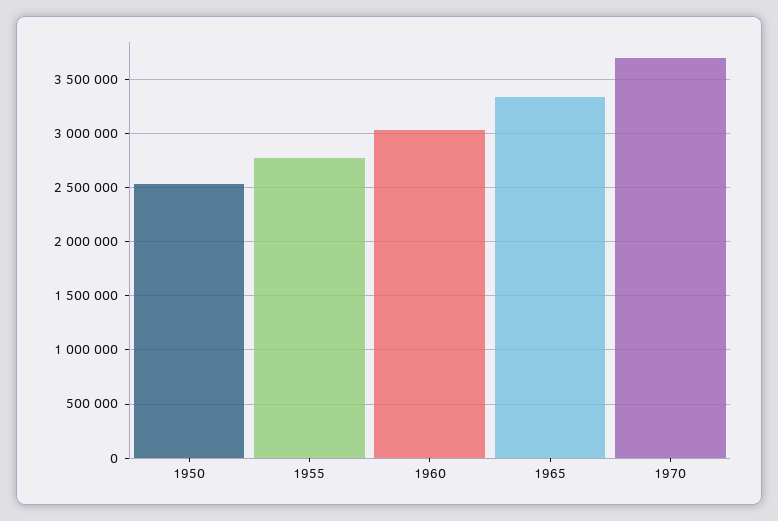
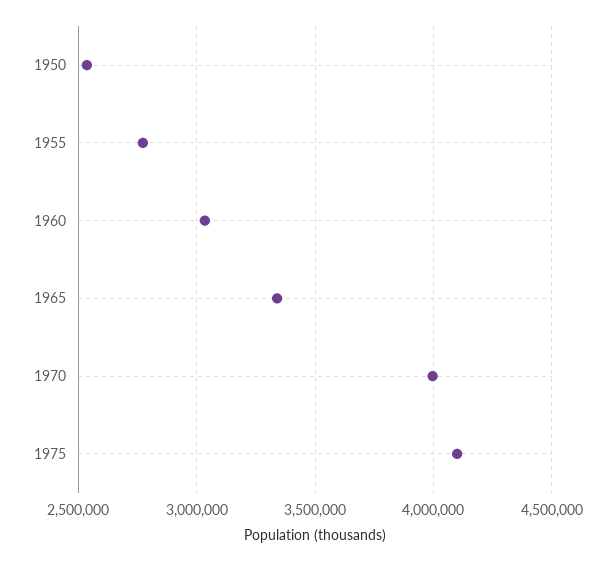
1970: 3700000 -> 4000000
1975: none -> 4100000

